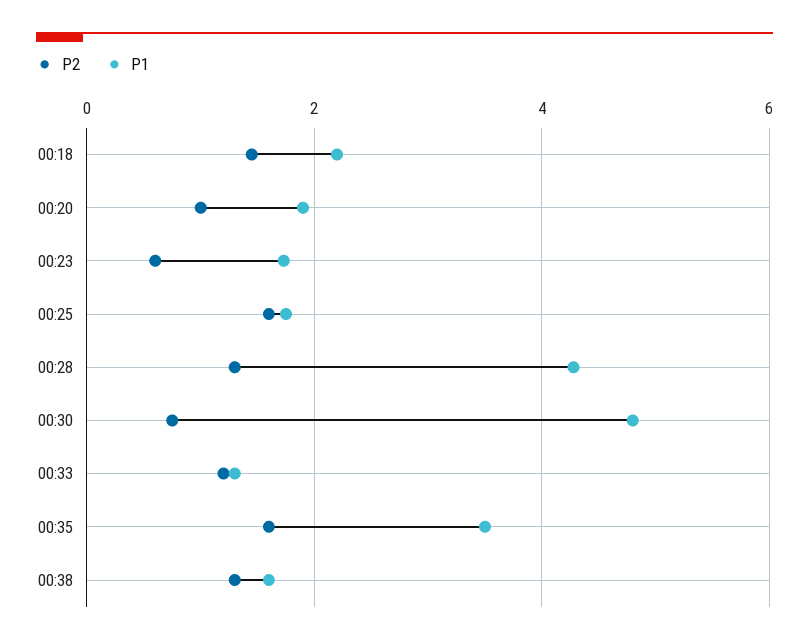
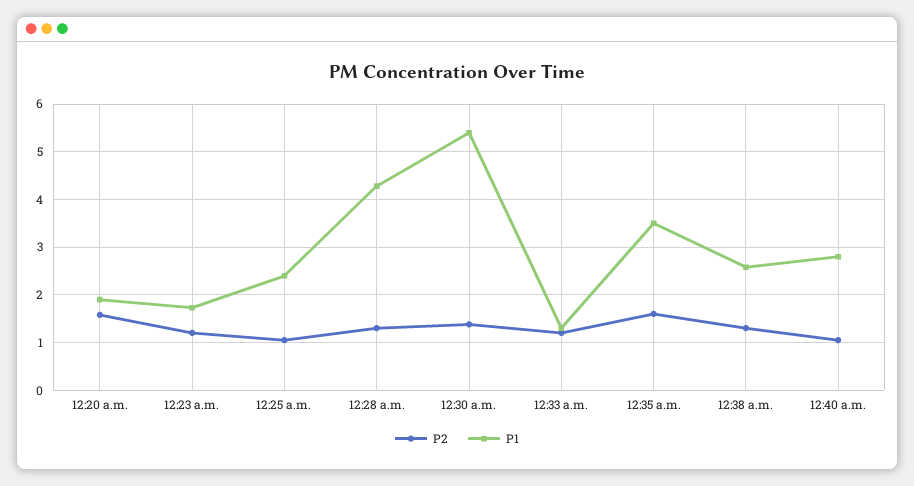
P2, 00:18: 1.4 -> none
P1, 00:18: 2.2 -> none
P2, 00:20: 1 -> 1.6
P2, 00:23: 0.6 -> 1.2
P2, 00:25: 1.6 -> 1
P1, 00:25: 1.8 -> 2.4
P2, 00:30: 0.8 -> 1.4
P1, 00:30: 4.8 -> 5.4
P1, 00:38: 1.6 -> 2.6
P2, 12:40 a.m.: none -> 1
P1, 12:40 a.m.: none -> 2.8

